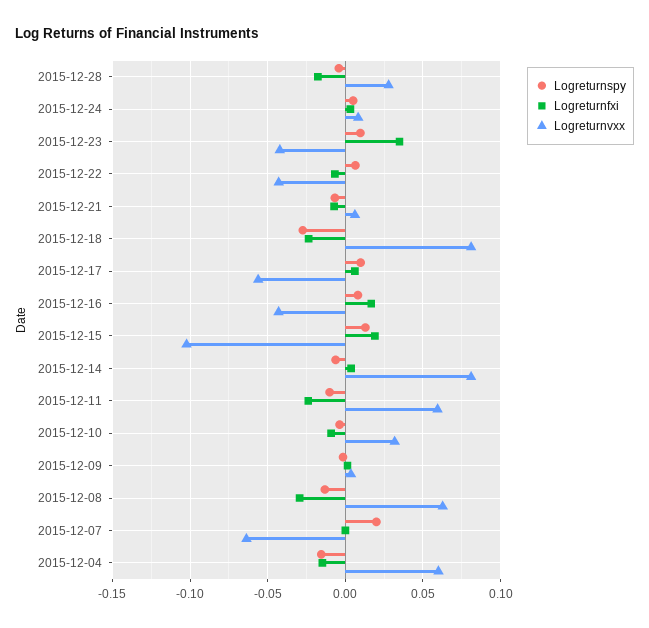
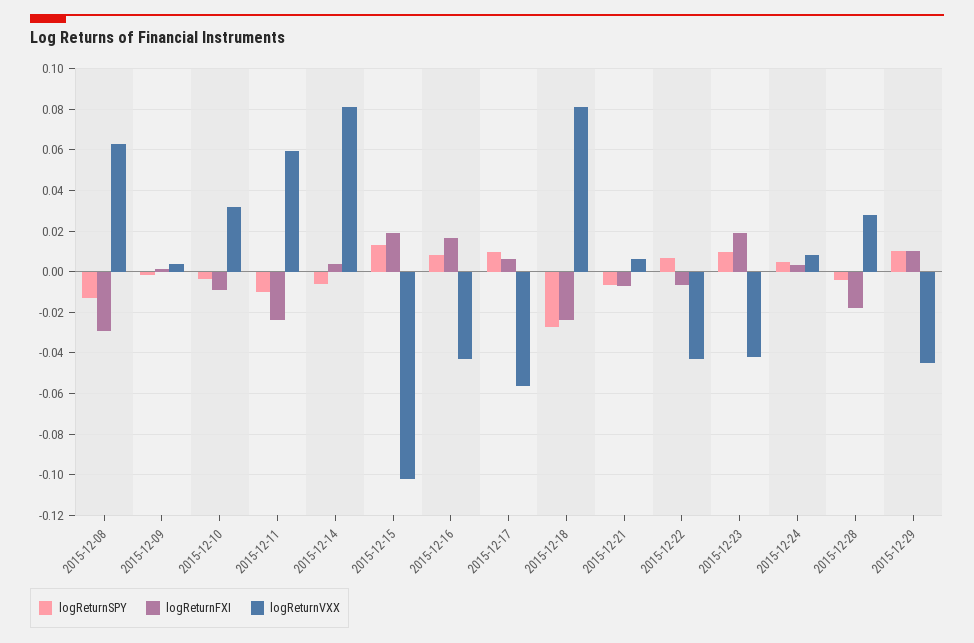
Logreturnfxi, 2015-12-23: 0.035 -> 0.02
Logreturnspy, 2015-12-07: 0.02 -> none
Logreturnfxi, 2015-12-07: 0 -> none
Logreturnvxx, 2015-12-07: -0.065 -> none
Logreturnspy, 2015-12-04: -0.015 -> none
Logreturnfxi, 2015-12-04: -0.015 -> none
Logreturnvxx, 2015-12-04: 0.06 -> none
Logreturnspy, 2015-12-29: none -> 0.01
Logreturnfxi, 2015-12-29: none -> 0.01
Logreturnvxx, 2015-12-29: none -> -0.045

